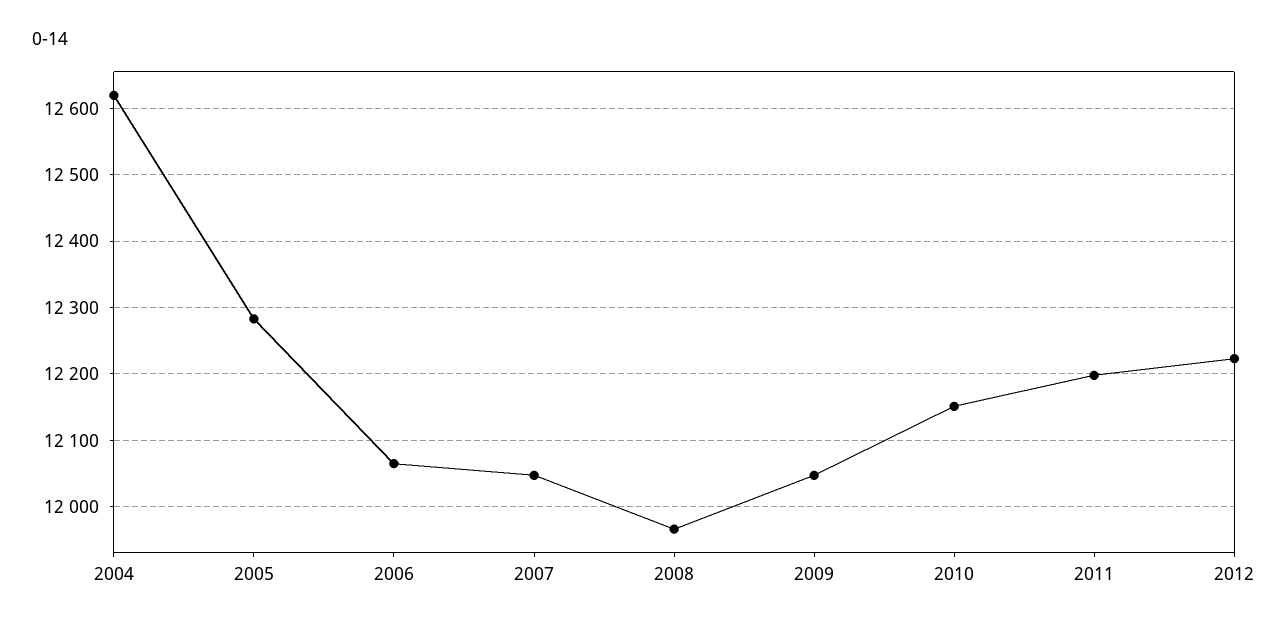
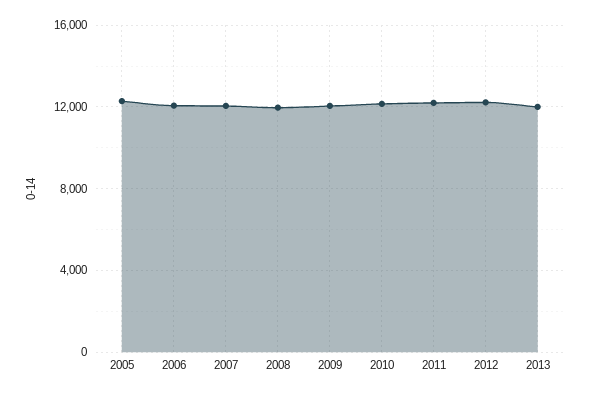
2004: 12620 -> none
2013: none -> 12000

